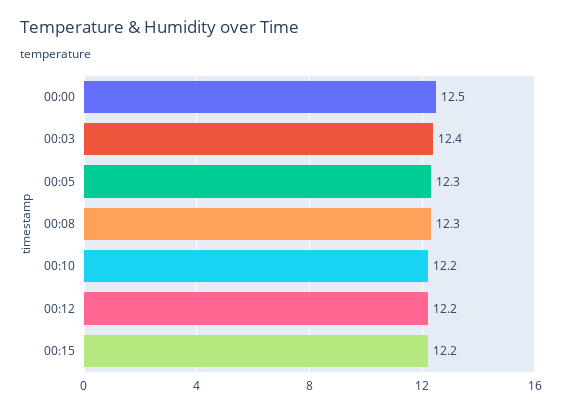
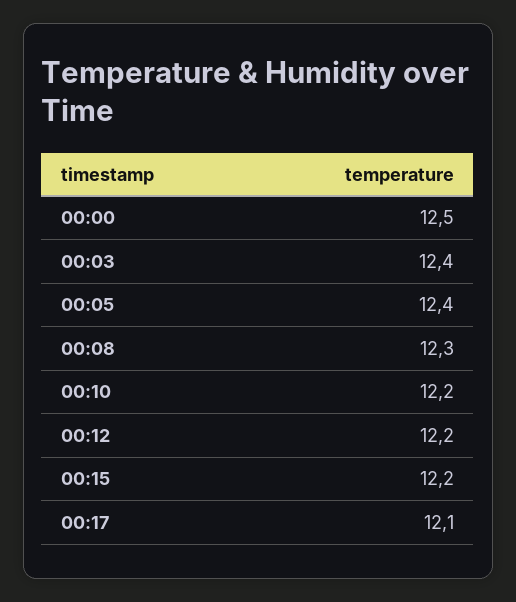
00:05: 12.3 -> 12.4
00:17: none -> 12.1

